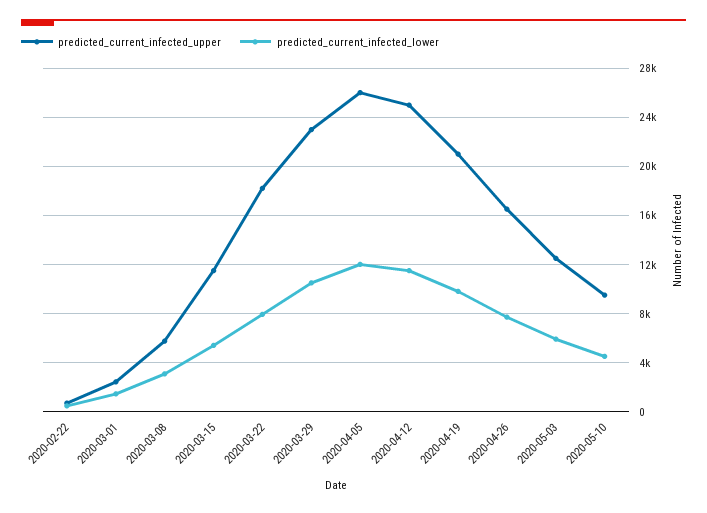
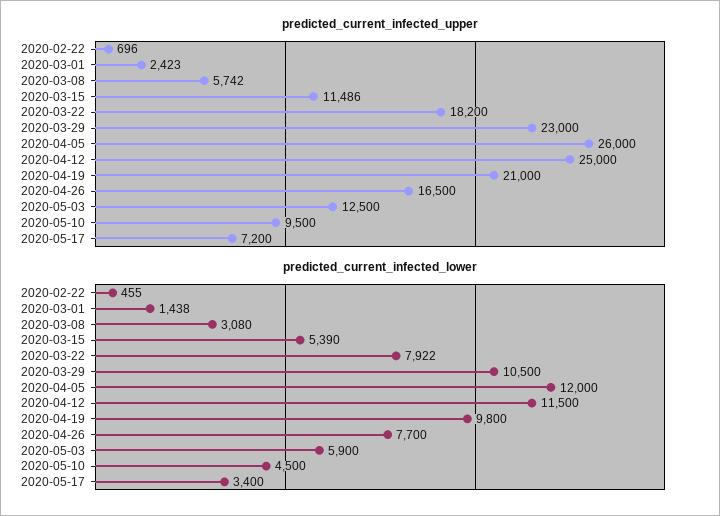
predicted_current_infected_upper, 2020-05-17: none -> 7200
predicted_current_infected_lower, 2020-05-17: none -> 3400

